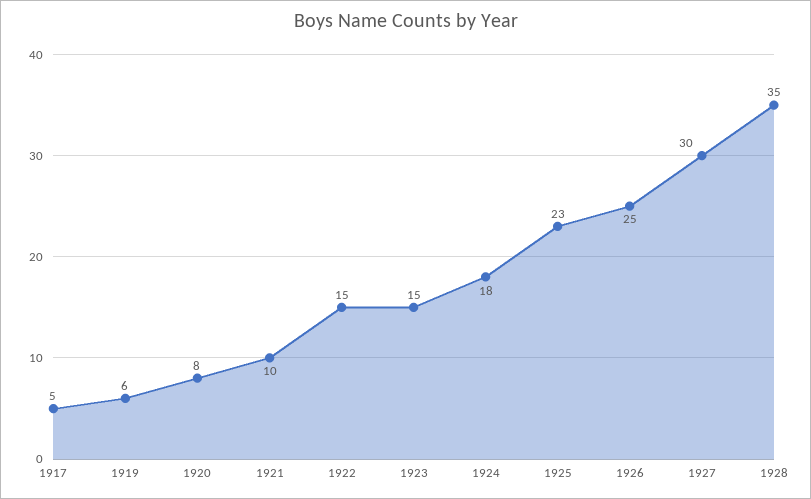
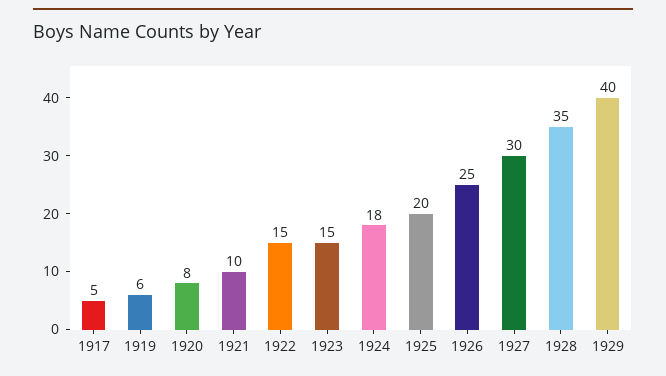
1925: 23 -> 20
1929: none -> 40

